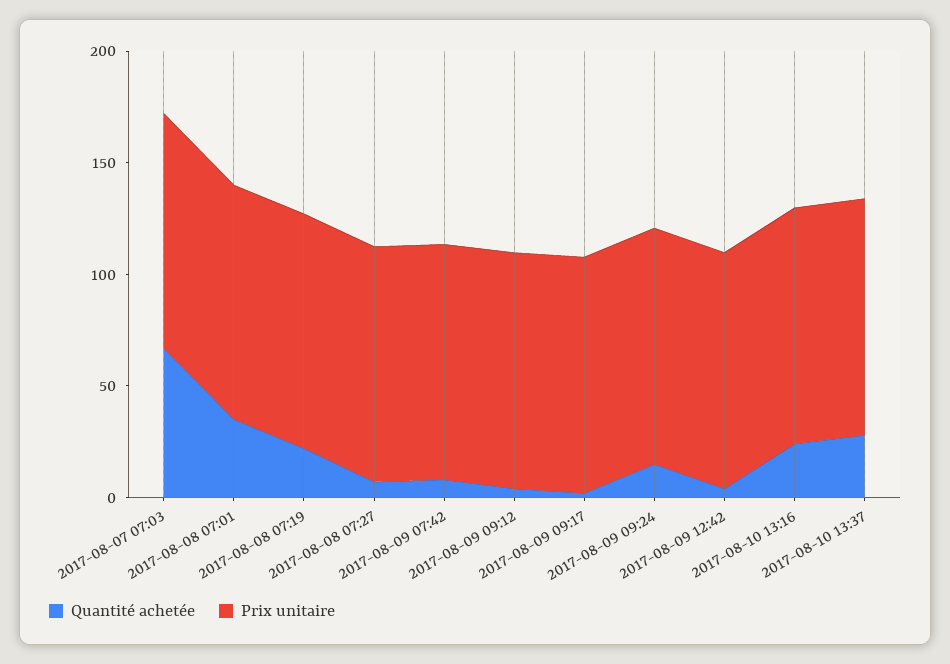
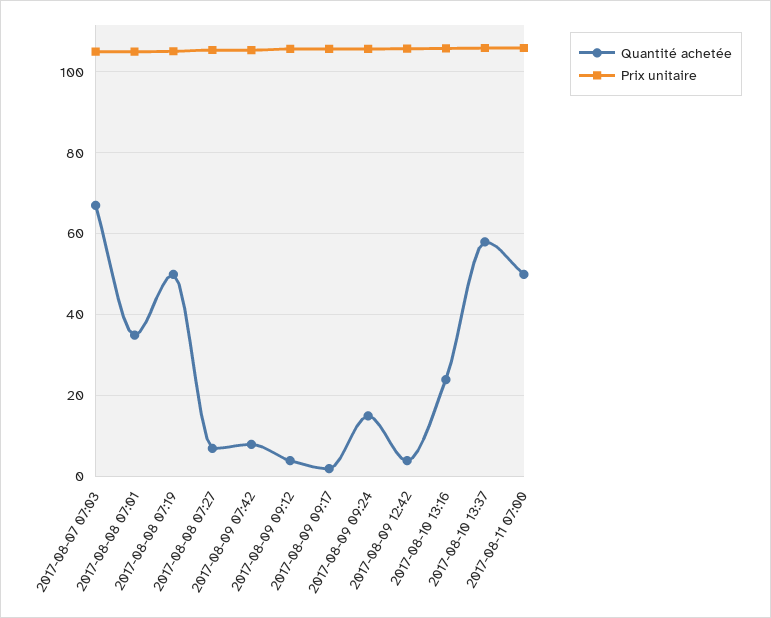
Quantité achetée, 2017-08-08 07:19: 20 -> 50
Quantité achetée, 2017-08-10 13:37: 30 -> 58
Quantité achetée, 2017-08-11 07:00: none -> 50
Prix unitaire, 2017-08-11 07:00: none -> 106

